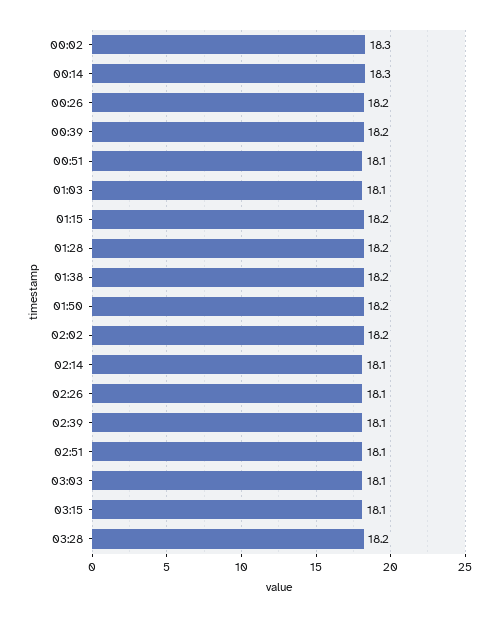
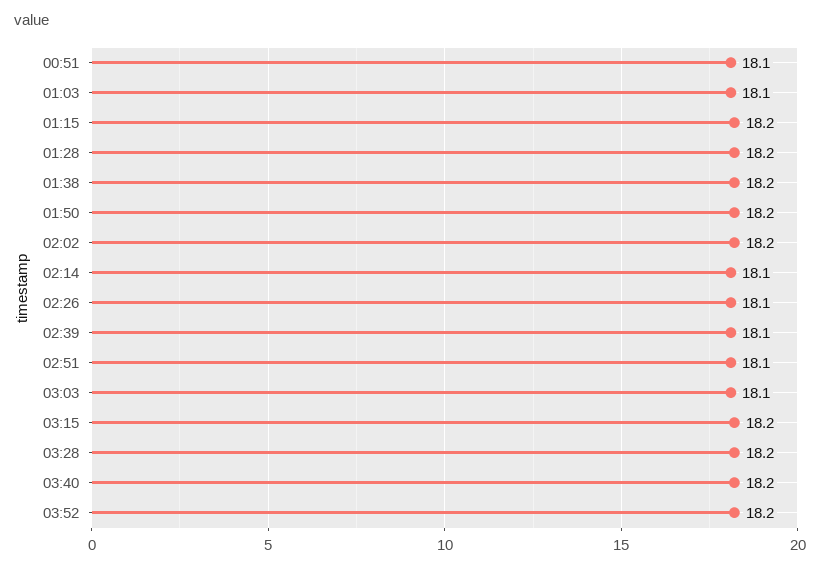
00:02: 18.3 -> none
00:14: 18.3 -> none
00:26: 18.2 -> none
00:39: 18.2 -> none
03:15: 18.1 -> 18.2
03:40: none -> 18.2
03:52: none -> 18.2

